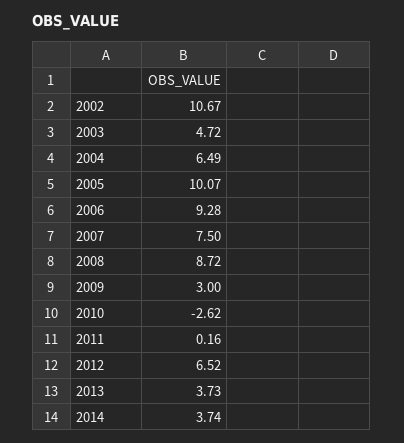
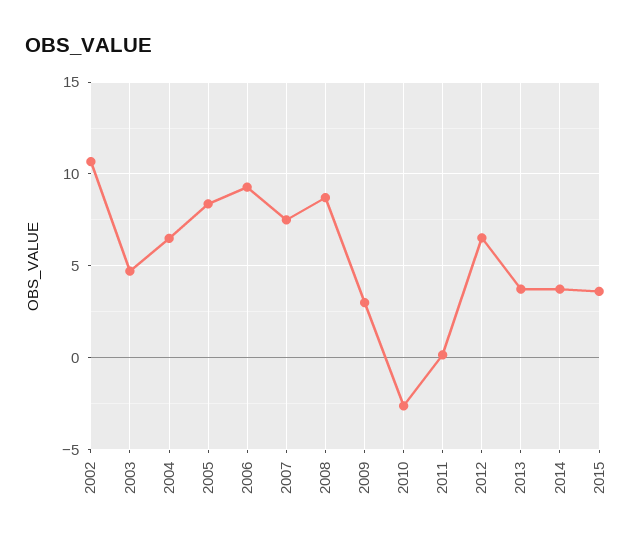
2005: 10.07 -> 8.5
2015: none -> 3.5

